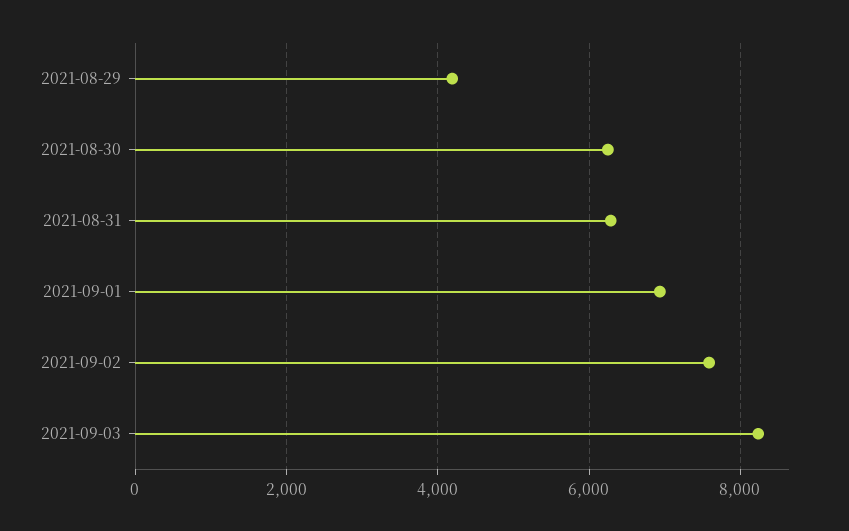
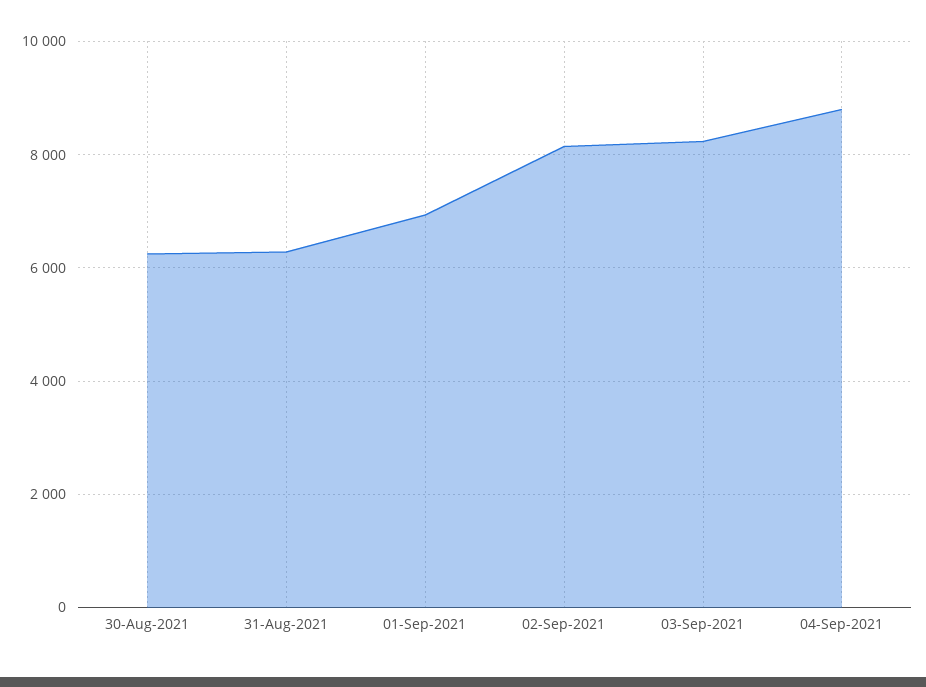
2021-08-29: 4200 -> none
2021-09-02: 7600 -> 8200
04-Sep-2021: none -> 8800

